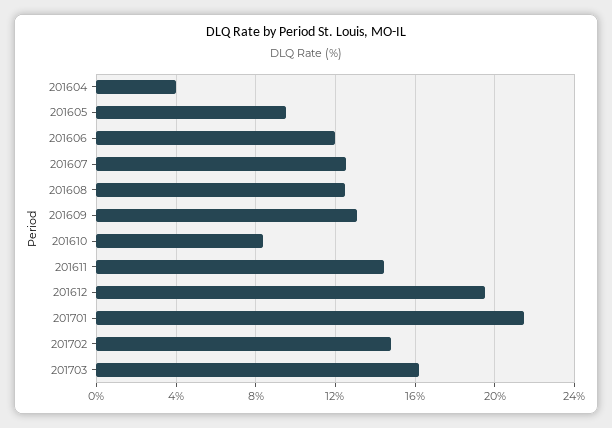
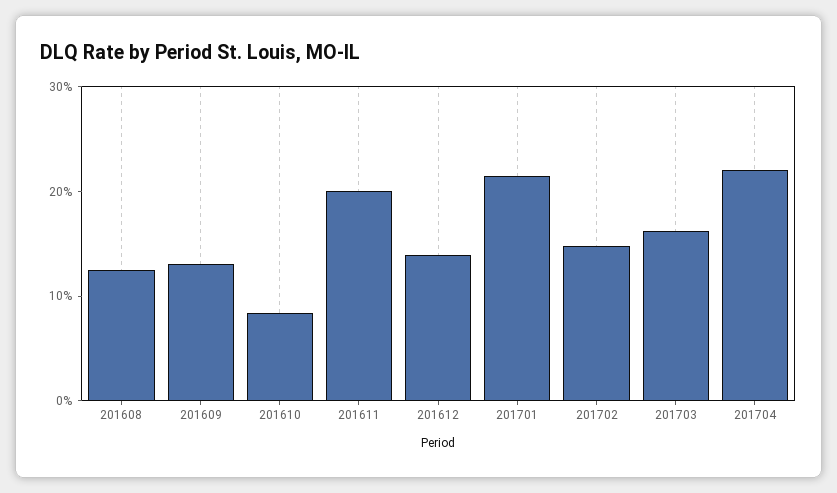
201604: 4 -> none
201605: 9.5 -> none
201606: 12 -> none
201607: 12.5 -> none
201611: 14.5 -> 20
201612: 19.5 -> 14
201704: none -> 22

